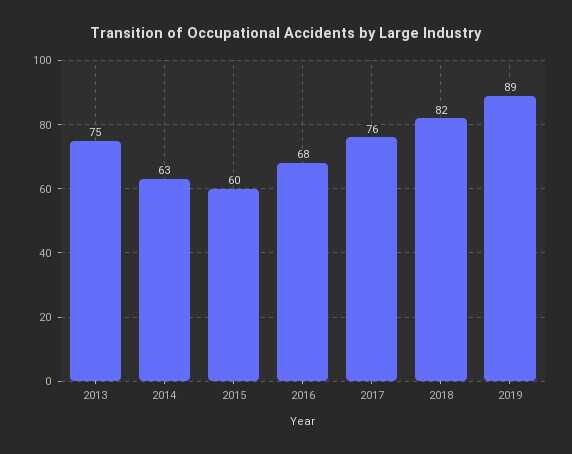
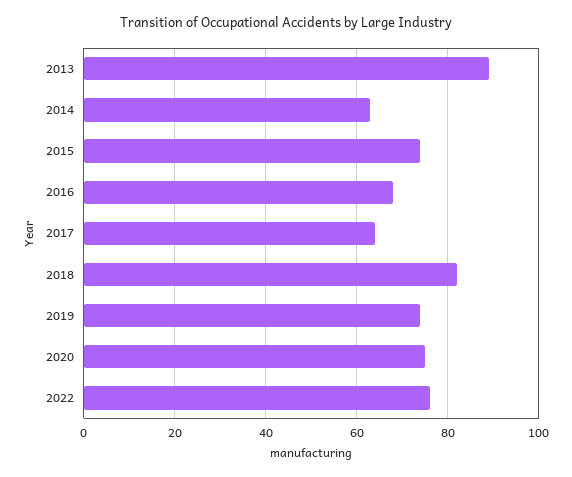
2013: 75 -> 90
2015: 60 -> 75
2017: 76 -> 65
2019: 89 -> 75
2020: none -> 75
2022: none -> 75

